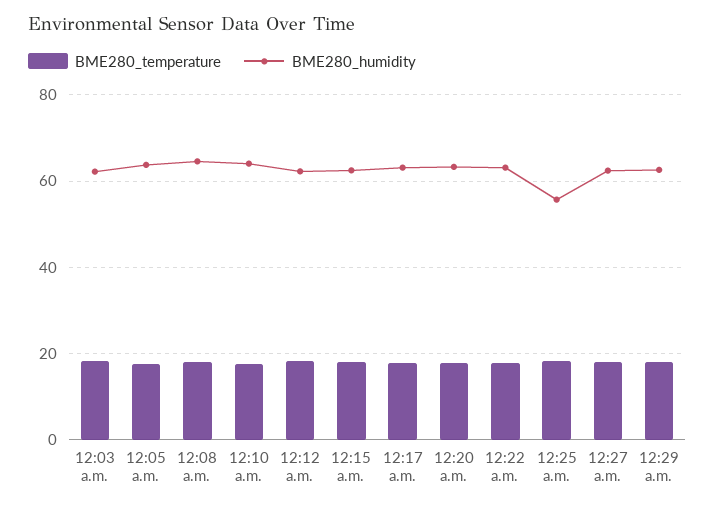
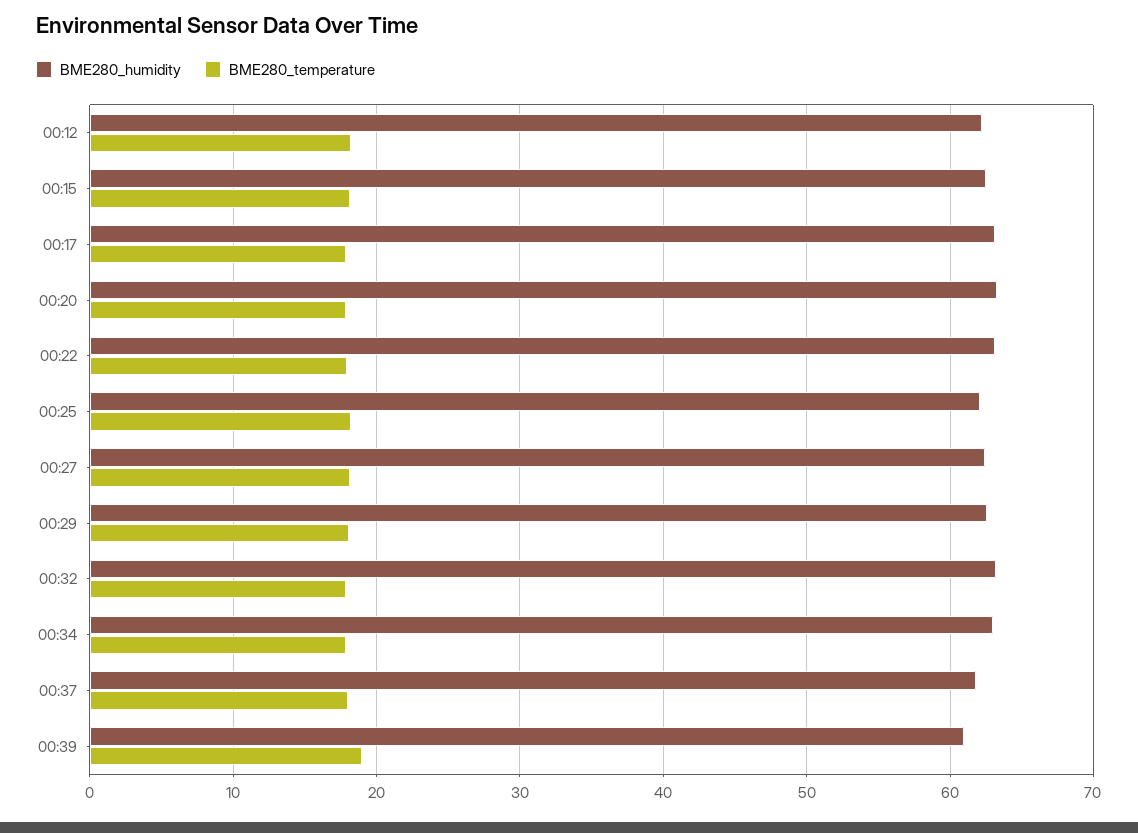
BME280_temperature, 12:03 a.m.: 18 -> none
BME280_humidity, 12:03 a.m.: 62 -> none
BME280_temperature, 12:05 a.m.: 18 -> none
BME280_humidity, 12:05 a.m.: 64 -> none
BME280_temperature, 12:08 a.m.: 18 -> none
BME280_humidity, 12:08 a.m.: 64 -> none
BME280_temperature, 12:10 a.m.: 18 -> none
BME280_humidity, 12:10 a.m.: 64 -> none
BME280_humidity, 12:25 a.m.: 56 -> 62
BME280_humidity, 00:32: none -> 63
BME280_temperature, 00:32: none -> 18
BME280_humidity, 00:34: none -> 63
BME280_temperature, 00:34: none -> 18
BME280_humidity, 00:37: none -> 62
BME280_temperature, 00:37: none -> 18
BME280_humidity, 00:39: none -> 61
BME280_temperature, 00:39: none -> 19

